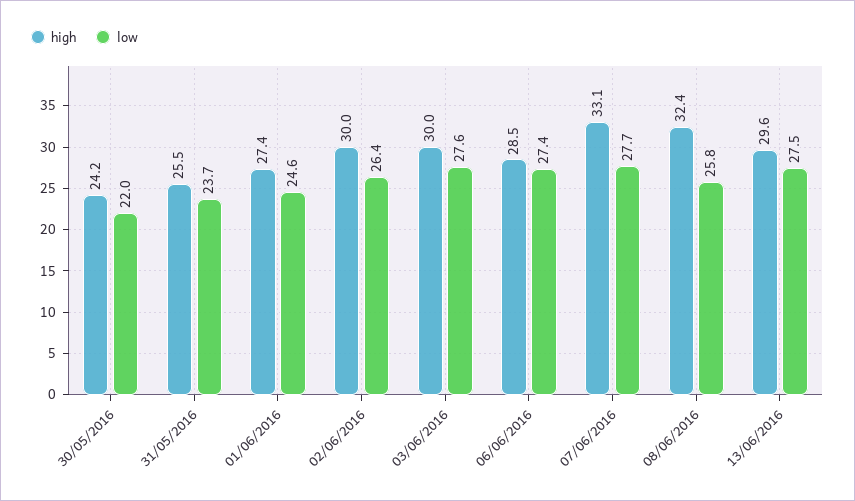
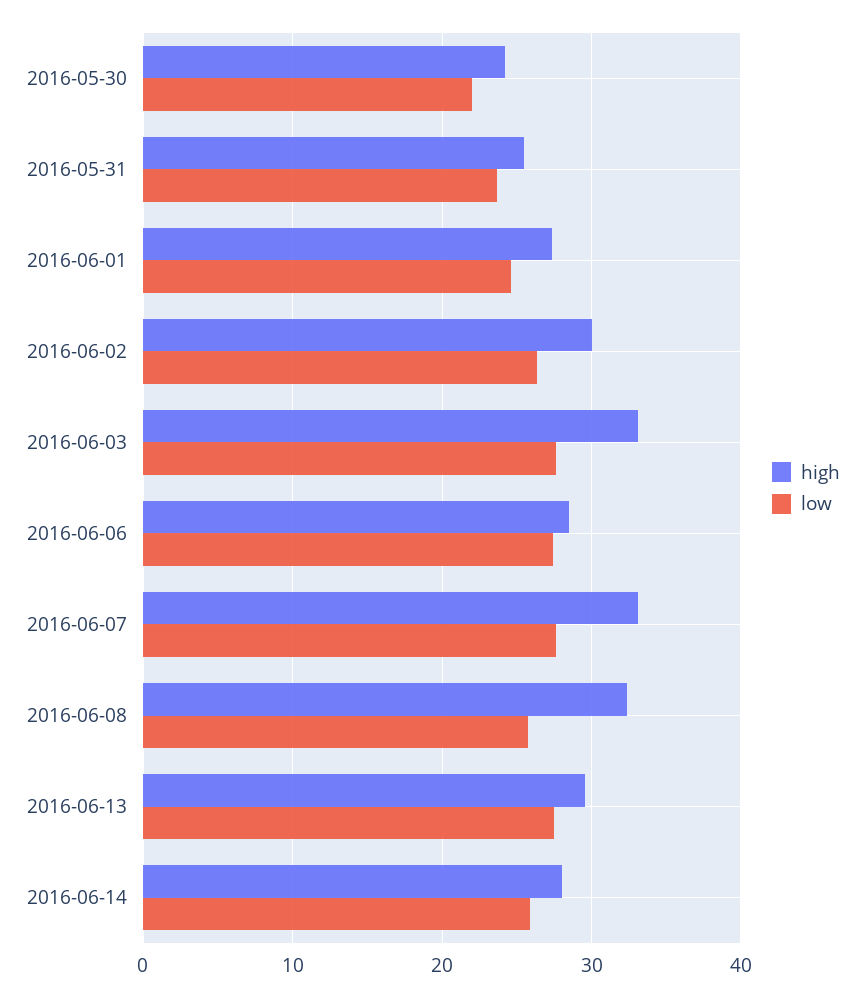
high, 03/06/2016: 30 -> 33
high, 2016-06-14: none -> 28
low, 2016-06-14: none -> 26

